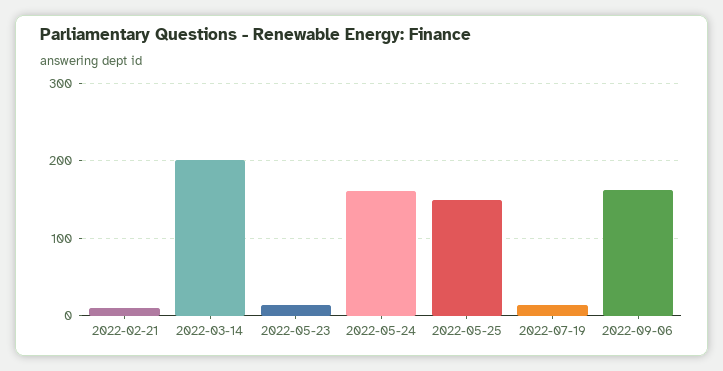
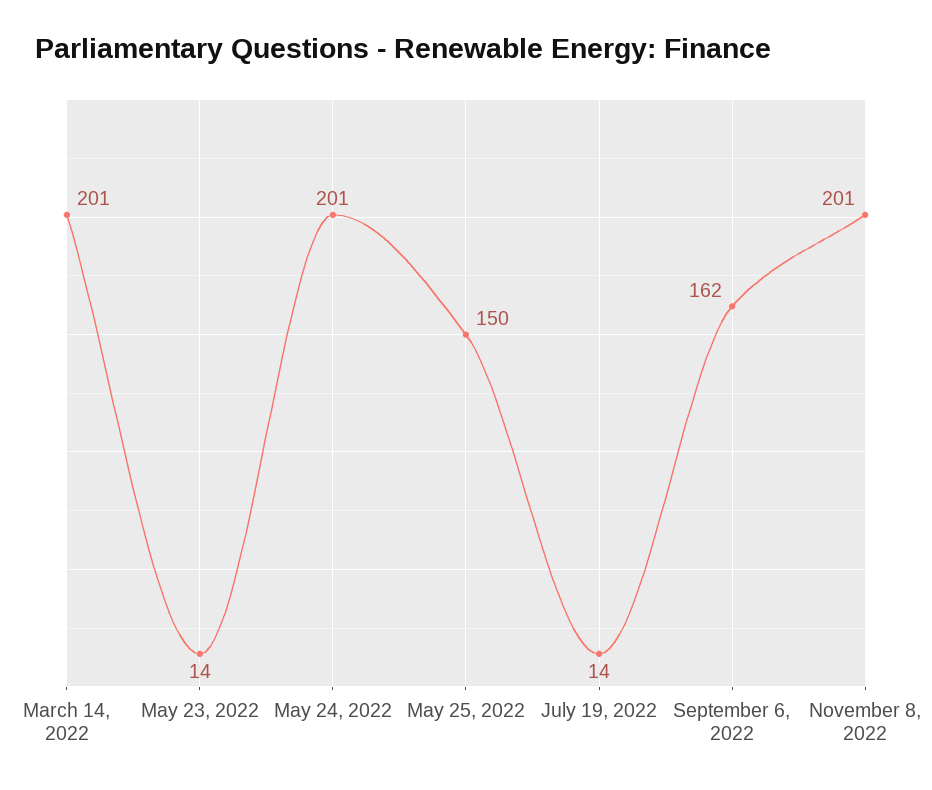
2022-02-21: 10 -> none
2022-05-24: 160 -> 201
November 8, 2022: none -> 201

